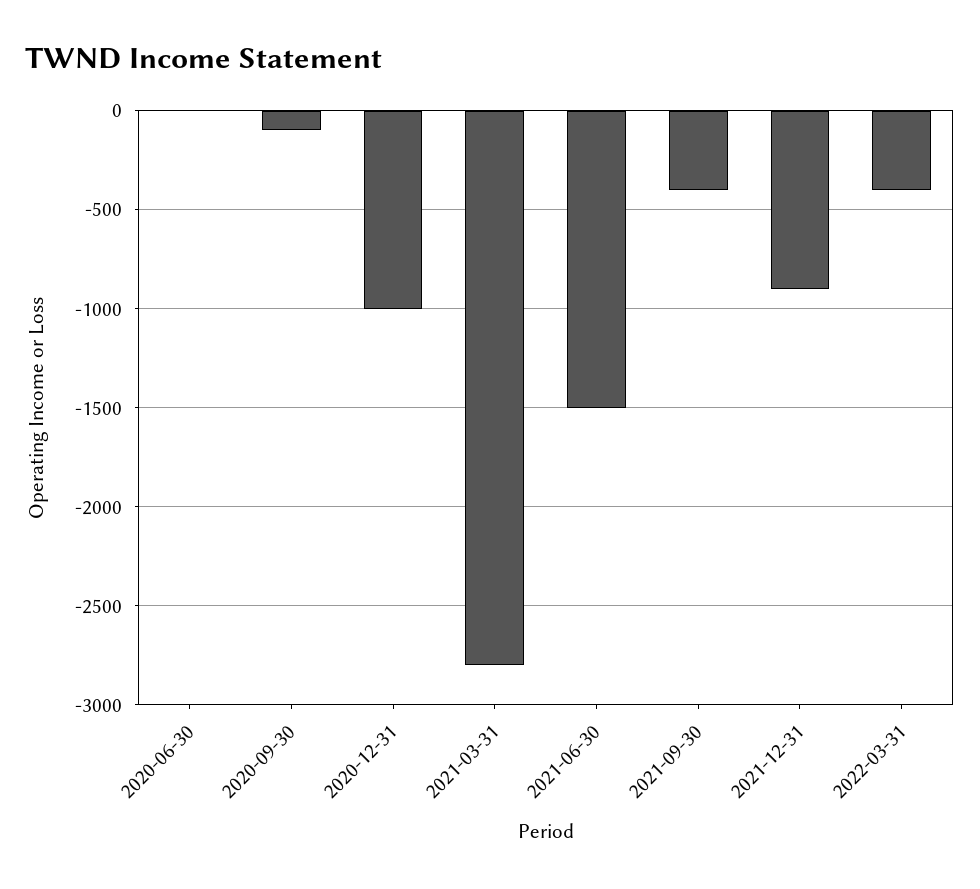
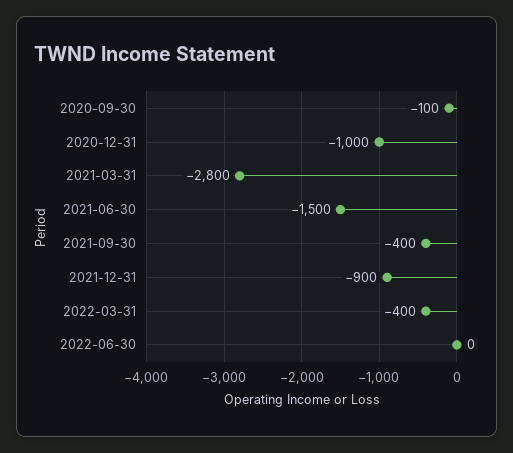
2020-06-30: 0 -> none
2022-06-30: none -> 0

